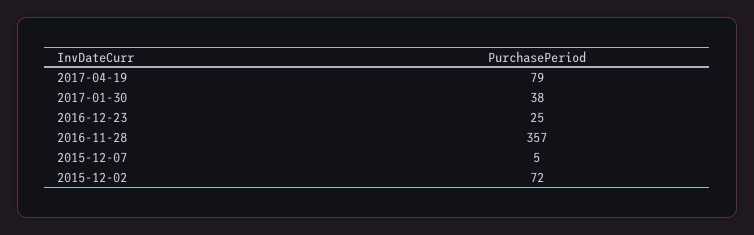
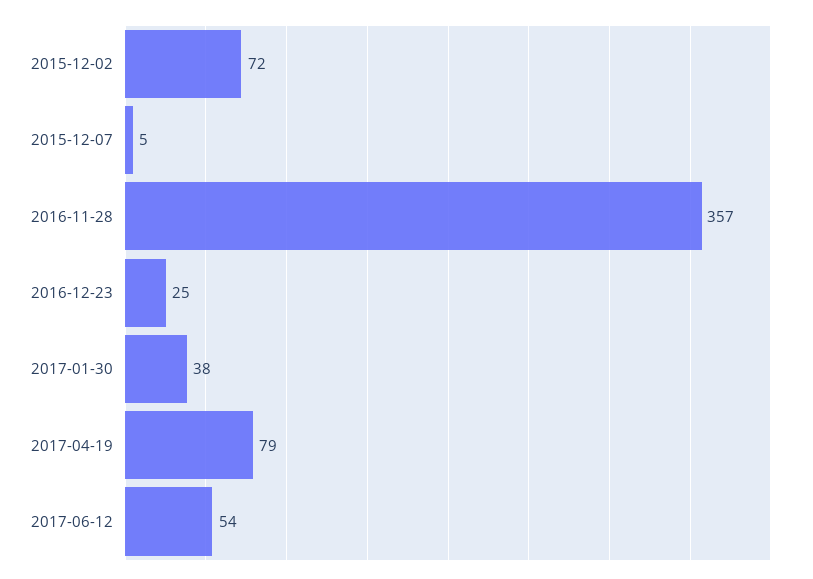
2017-06-12: none -> 54

